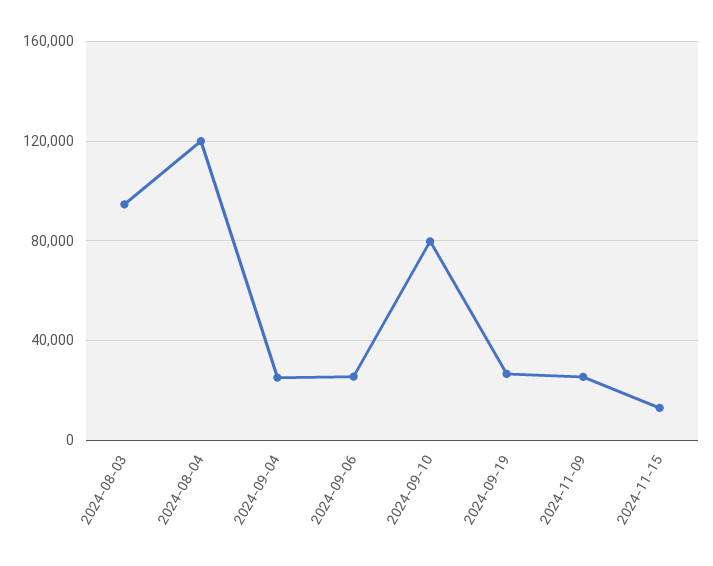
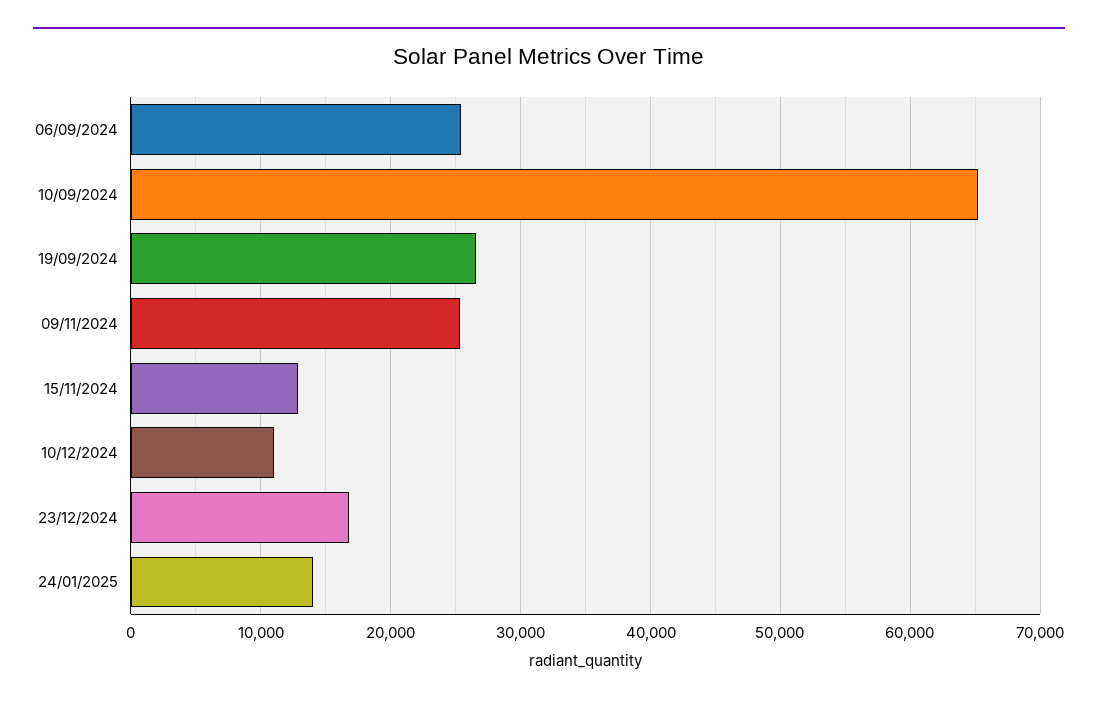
2024-08-03: 95000 -> none
2024-08-04: 120000 -> none
2024-09-04: 25000 -> none
2024-09-10: 80000 -> 65000
10/12/2024: none -> 11000
23/12/2024: none -> 17000
24/01/2025: none -> 14000

